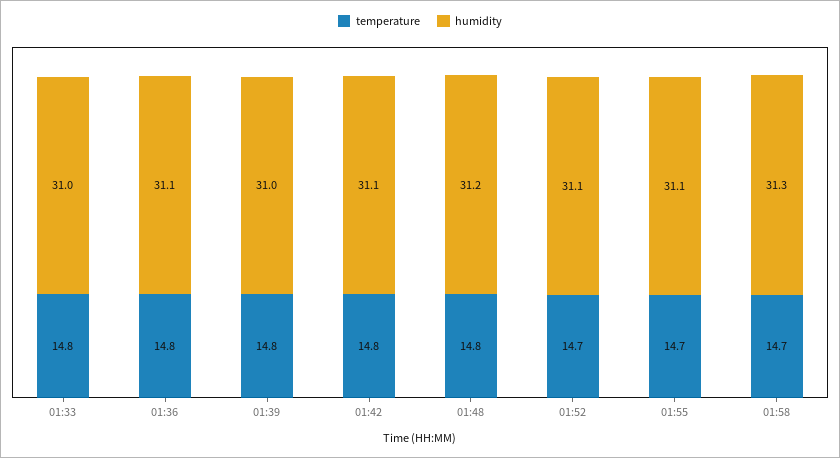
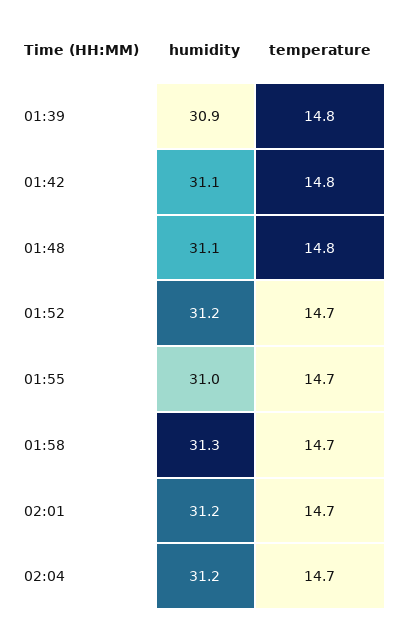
temperature, 01:33: 14.8 -> none
humidity, 01:33: 31 -> none
temperature, 01:36: 14.8 -> none
humidity, 01:36: 31.1 -> none
humidity, 01:39: 31 -> 30.9
humidity, 01:48: 31.2 -> 31.1
humidity, 01:52: 31.1 -> 31.2
humidity, 01:55: 31.1 -> 31
humidity, 02:01: none -> 31.2
temperature, 02:01: none -> 14.7
humidity, 02:04: none -> 31.2
temperature, 02:04: none -> 14.7

